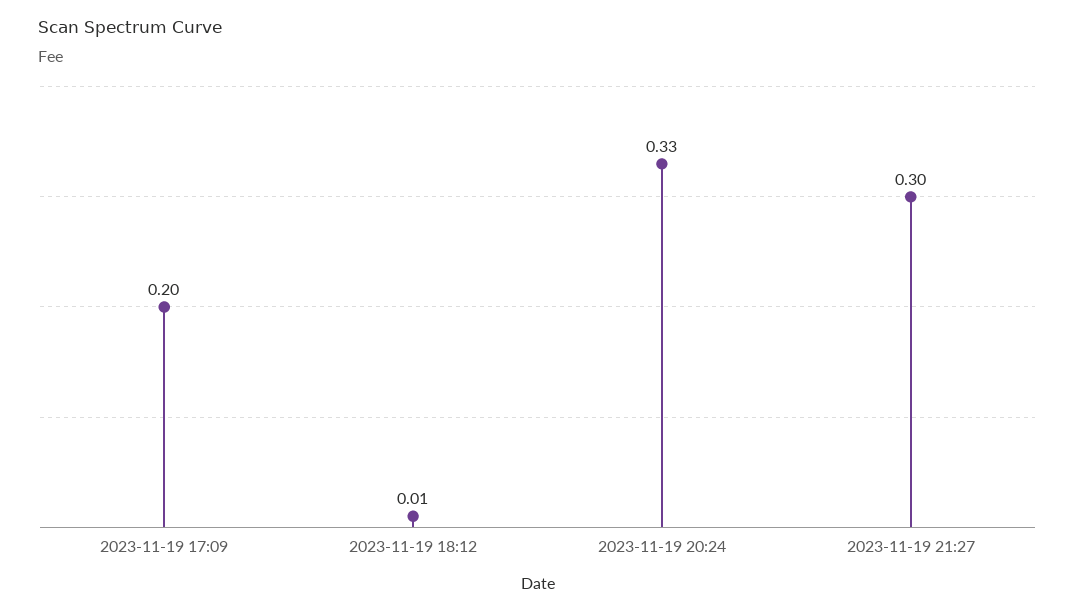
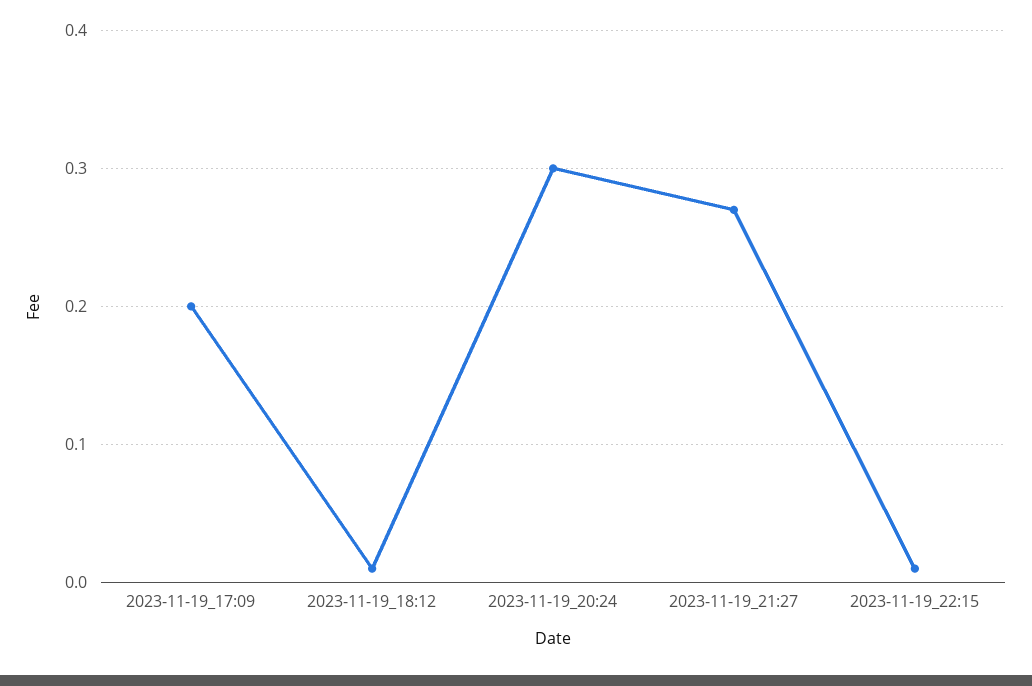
2023-11-19 20:24: 0.33 -> 0.3
2023-11-19 21:27: 0.3 -> 0.27
2023-11-19_22:15: none -> 0.01

